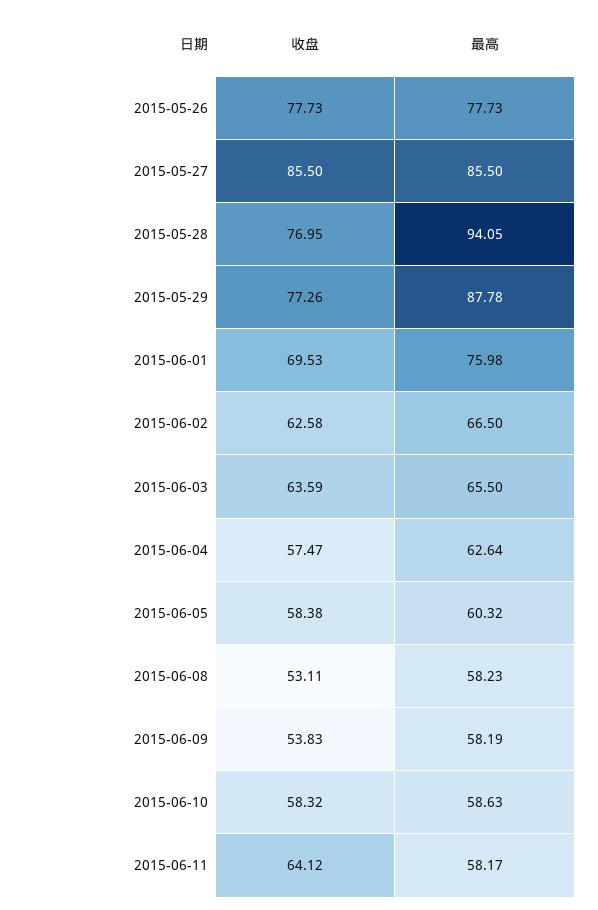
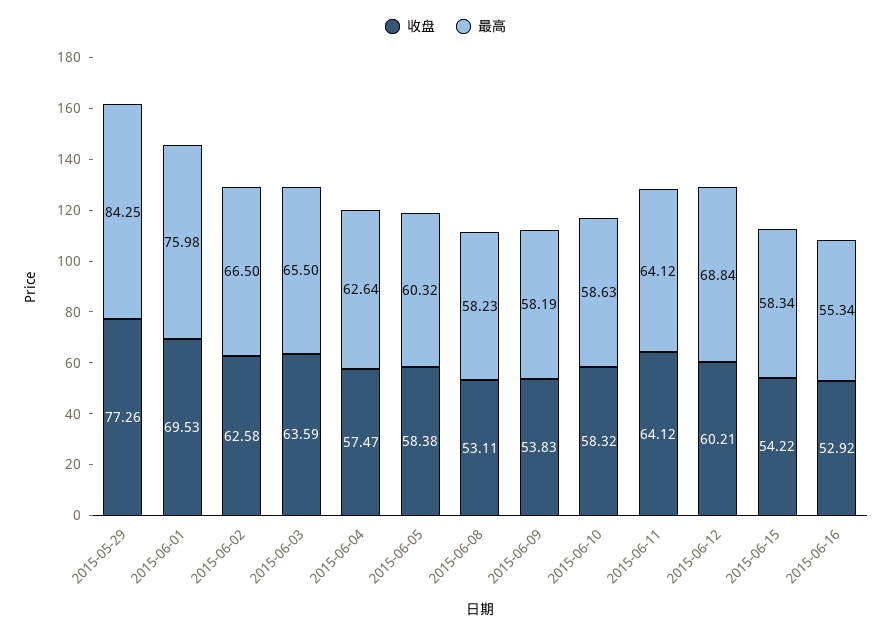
收盘, 2015-05-26: 77.73 -> none
最高, 2015-05-26: 77.73 -> none
收盘, 2015-05-27: 85.5 -> none
最高, 2015-05-27: 85.5 -> none
收盘, 2015-05-28: 76.95 -> none
最高, 2015-05-28: 94.05 -> none
最高, 2015-05-29: 87.78 -> 84.25
最高, 2015-06-11: 58.17 -> 64.12
收盘, 2015-06-12: none -> 60.21
最高, 2015-06-12: none -> 68.84
收盘, 2015-06-15: none -> 54.22
最高, 2015-06-15: none -> 58.34
收盘, 2015-06-16: none -> 52.92
最高, 2015-06-16: none -> 55.34

